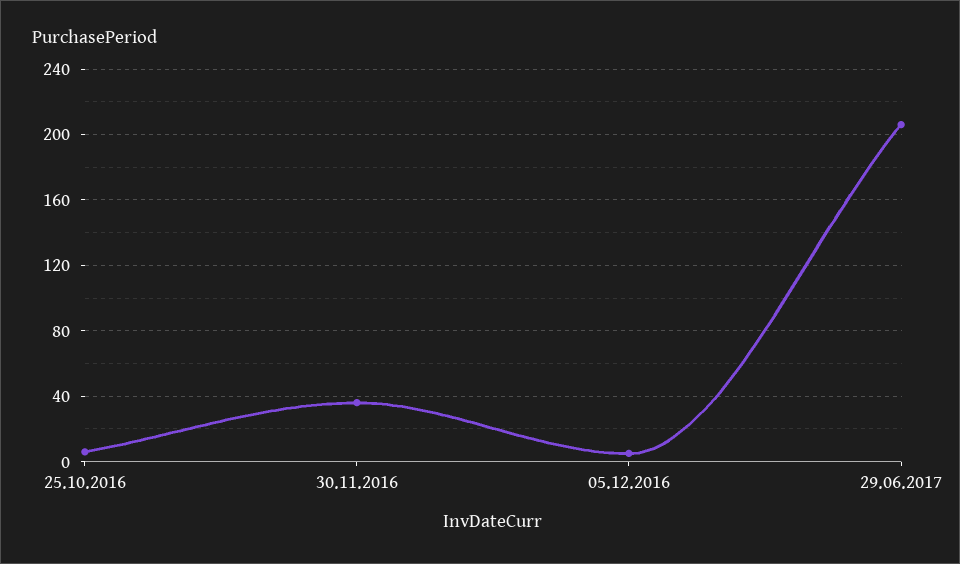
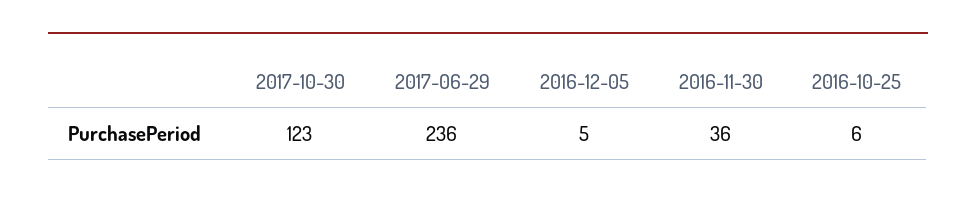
29.06.2017: 205 -> 236
2017-10-30: none -> 123

